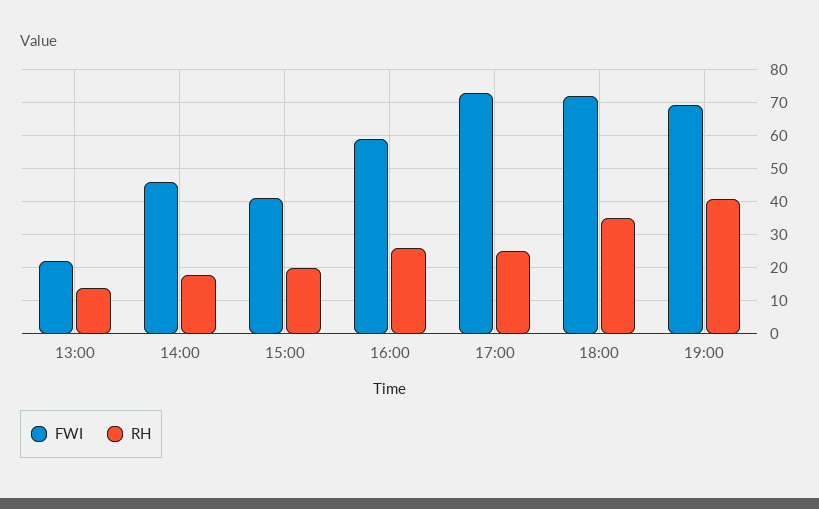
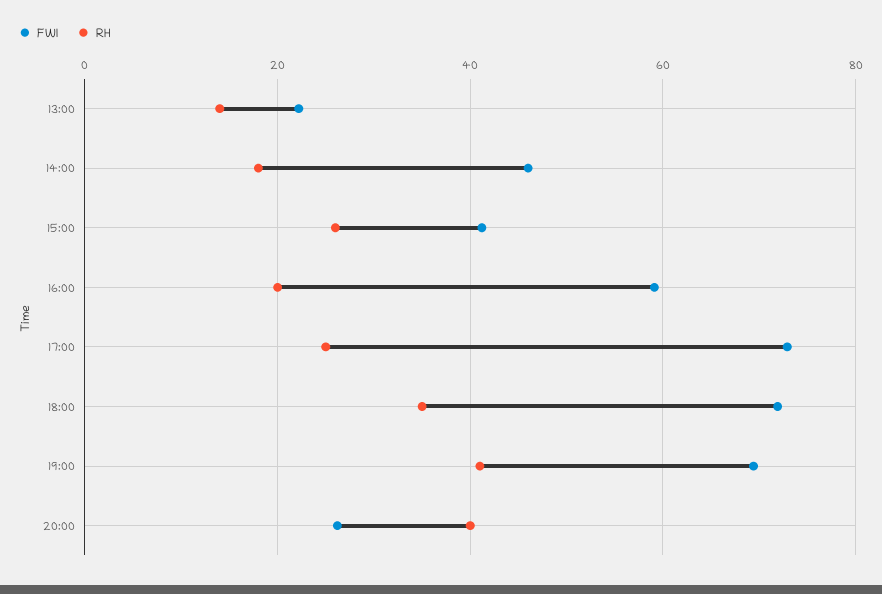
RH, 15:00: 20 -> 26
RH, 16:00: 26 -> 20
FWI, 20:00: none -> 26
RH, 20:00: none -> 40

